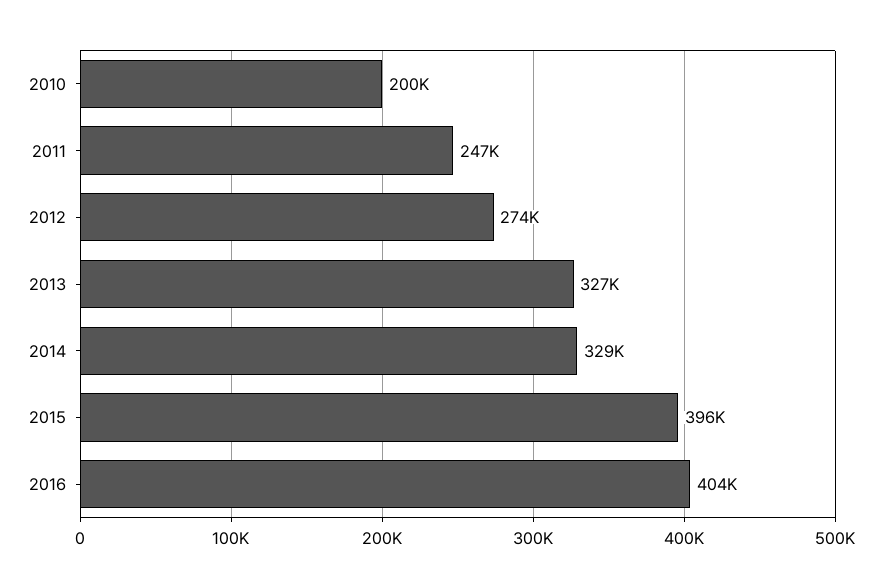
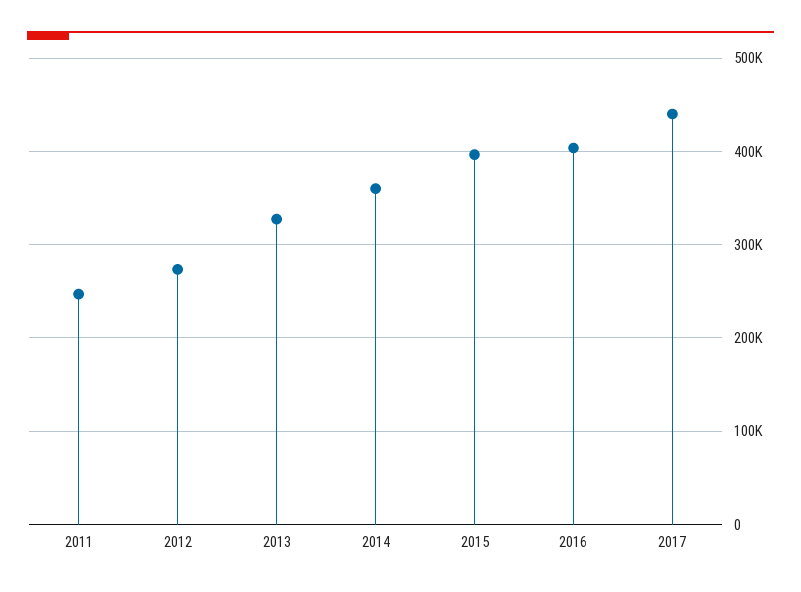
2010: 200000 -> none
2014: 329000 -> 360000
2017: none -> 440000

